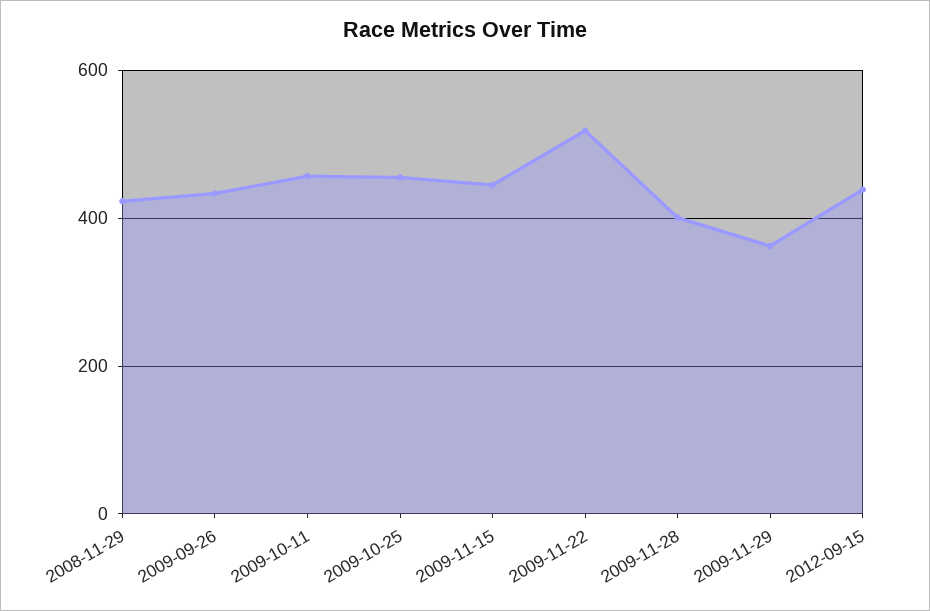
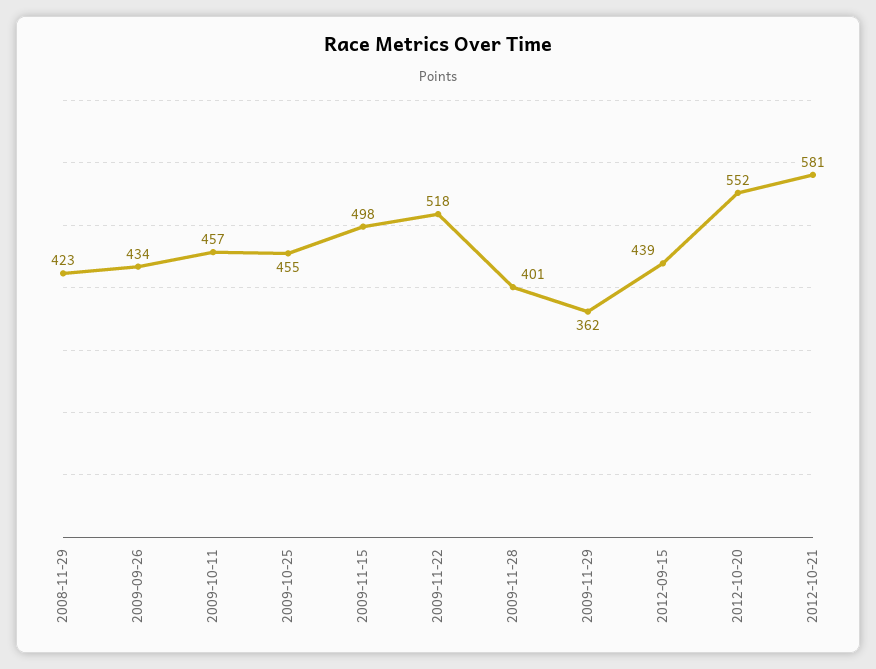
2009-11-15: 440 -> 498
2012-10-20: none -> 552
2012-10-21: none -> 581

